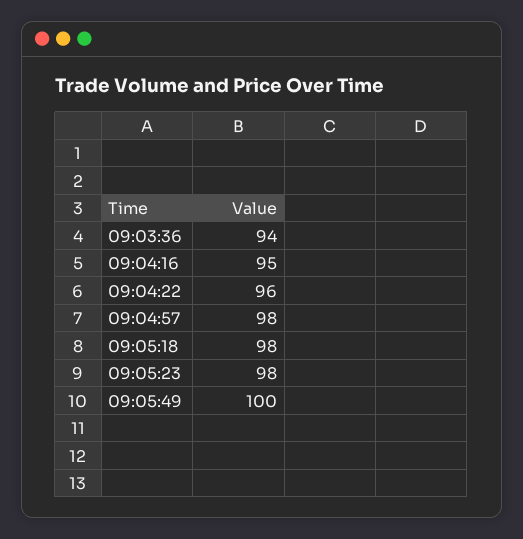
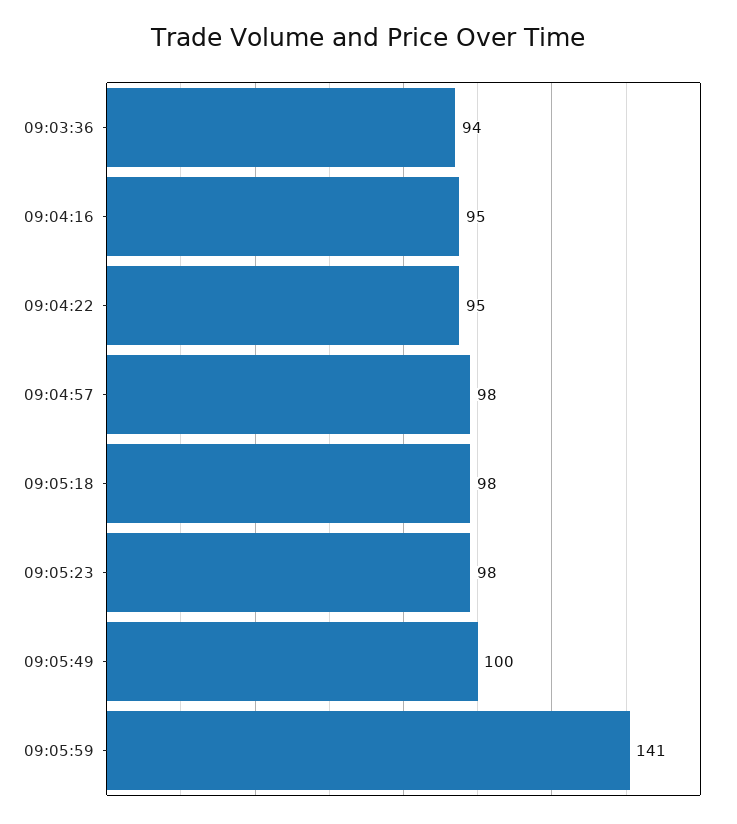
09:04:22: 96 -> 95
09:05:59: none -> 141

